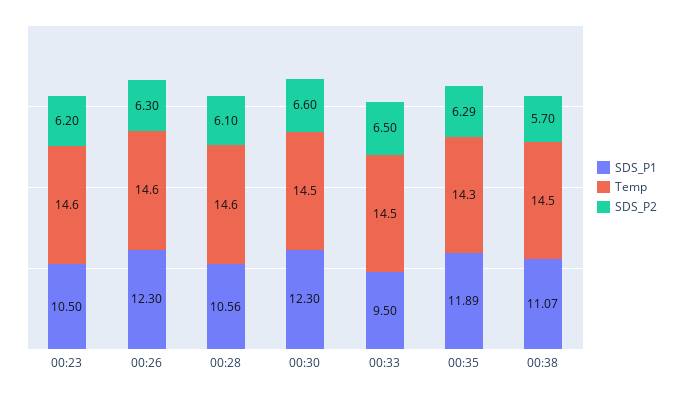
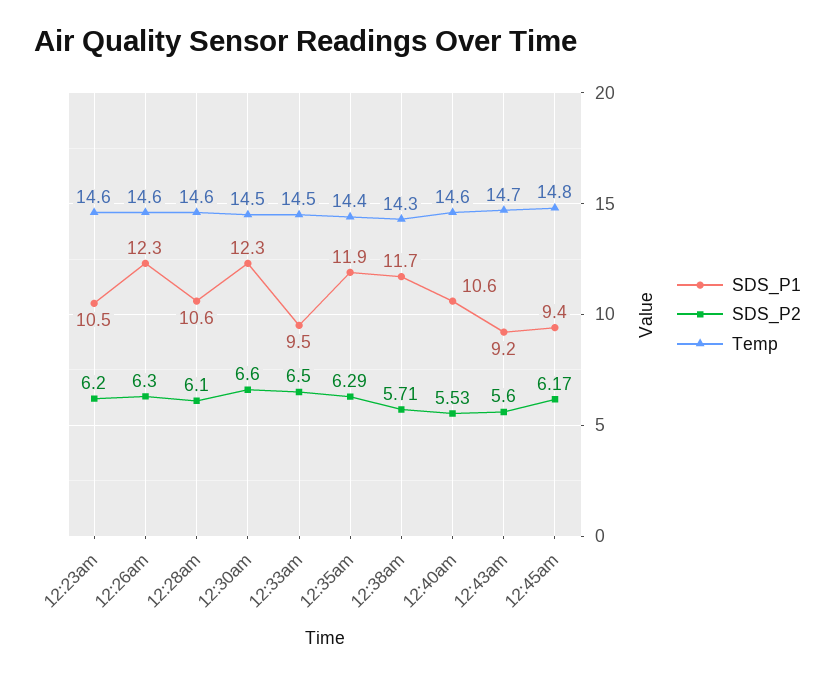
Temp, 00:35: 14.3 -> 14.4
SDS_P1, 00:38: 11.07 -> 11.7
Temp, 00:38: 14.5 -> 14.3
SDS_P2, 00:38: 5.7 -> 5.71
SDS_P1, 12:40am: none -> 10.6
SDS_P2, 12:40am: none -> 5.53
Temp, 12:40am: none -> 14.6
SDS_P1, 12:43am: none -> 9.2
SDS_P2, 12:43am: none -> 5.6
Temp, 12:43am: none -> 14.7
SDS_P1, 12:45am: none -> 9.4
SDS_P2, 12:45am: none -> 6.17
Temp, 12:45am: none -> 14.8

